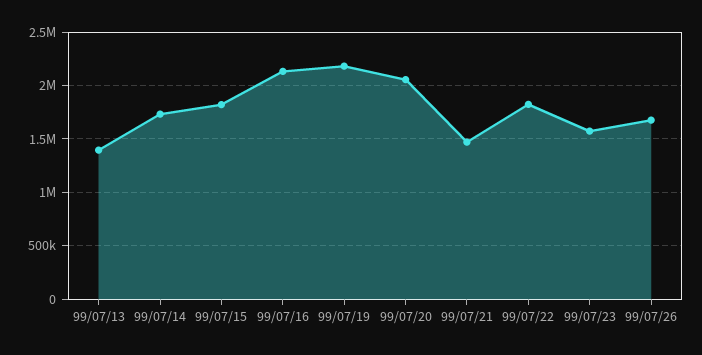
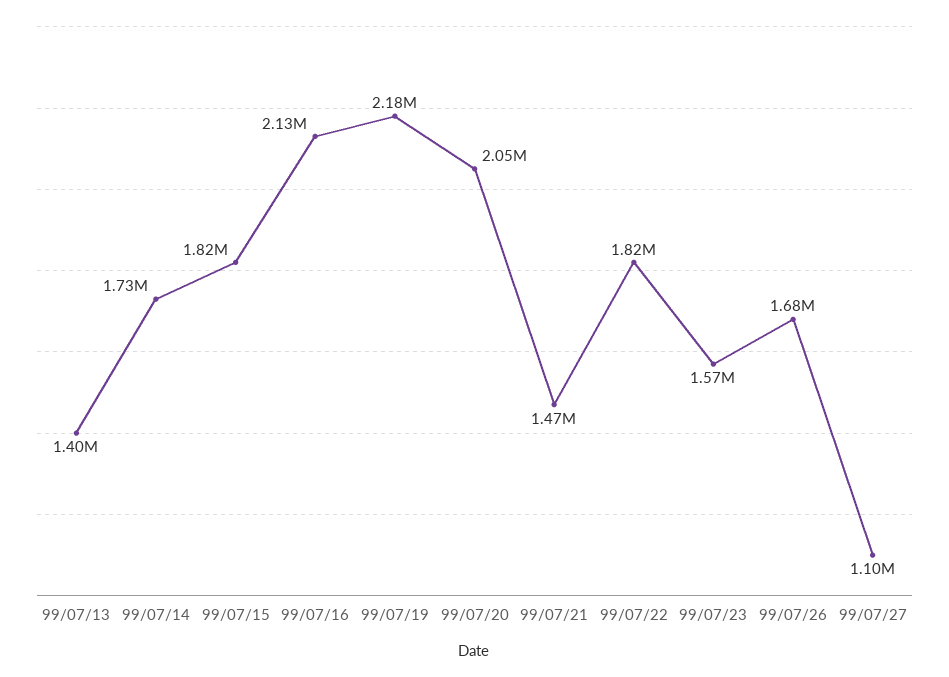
99/07/27: none -> 1100000

